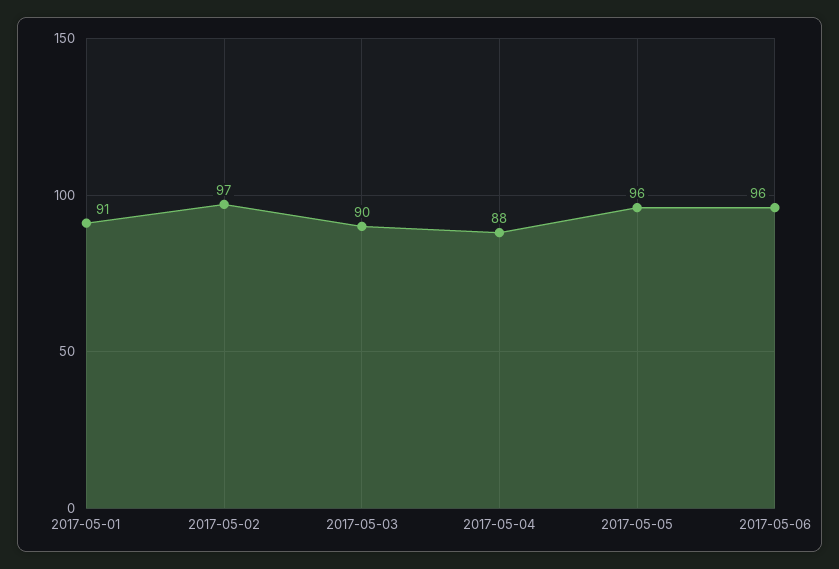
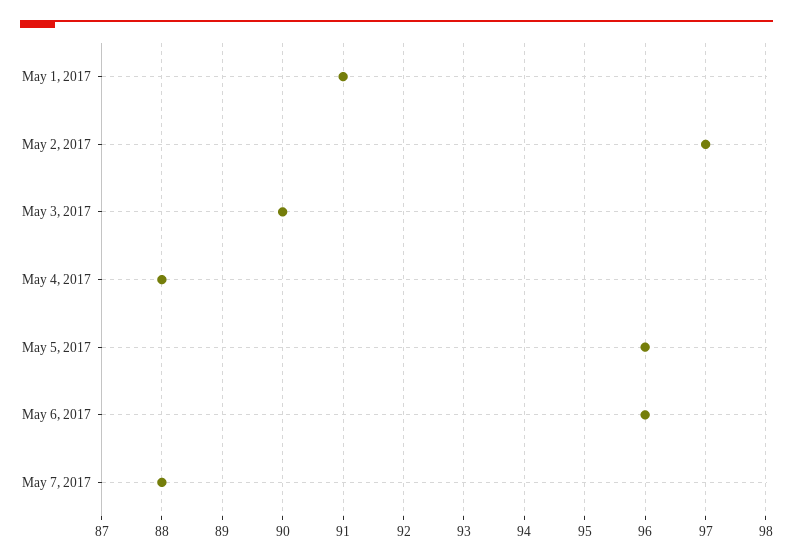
May 7, 2017: none -> 88

